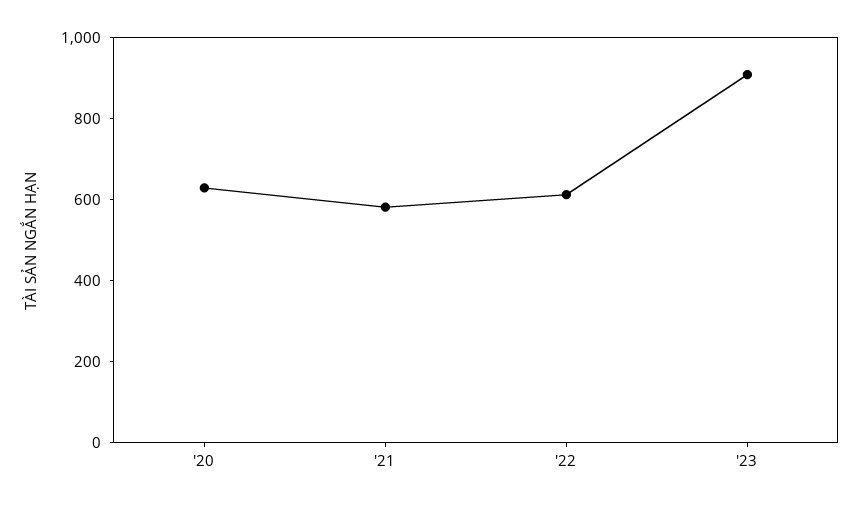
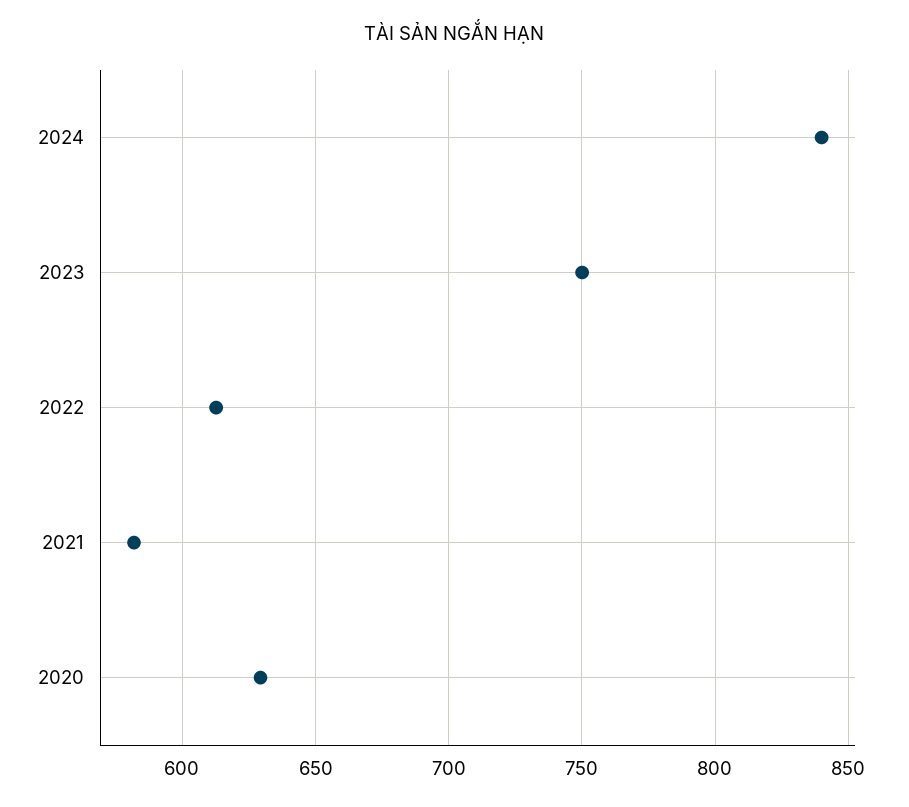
'23: 900 -> 750
2024: none -> 840

